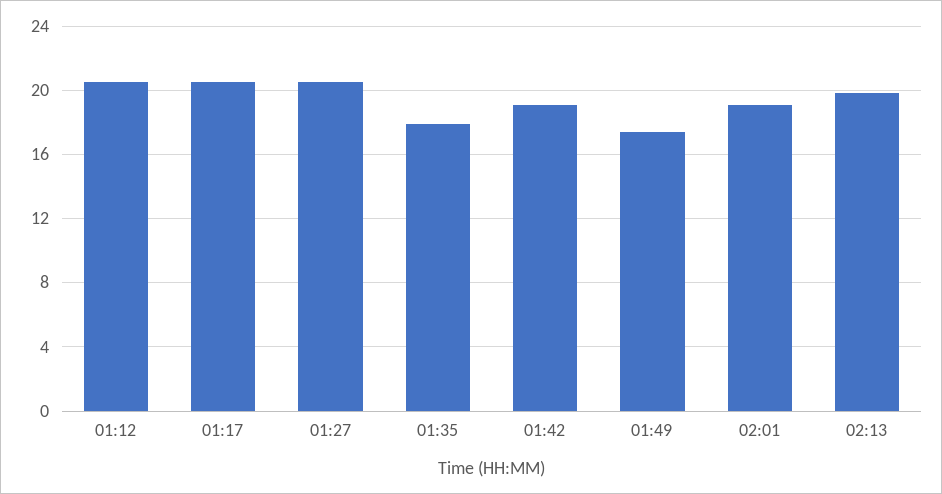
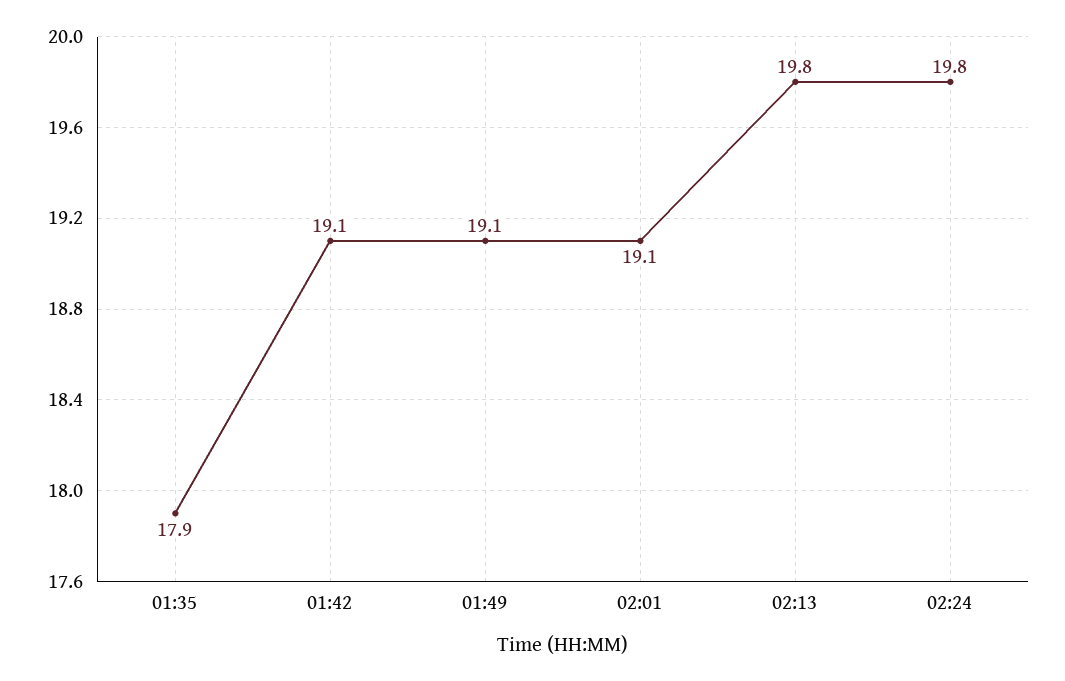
01:12: 20.5 -> none
01:17: 20.5 -> none
01:27: 20.5 -> none
01:49: 17.5 -> 19.1
02:24: none -> 19.8

